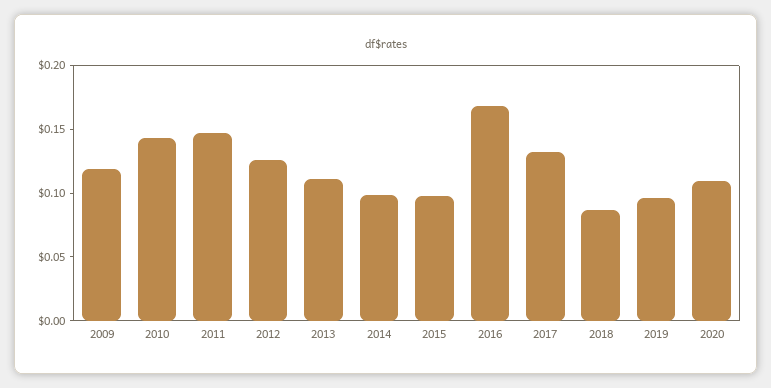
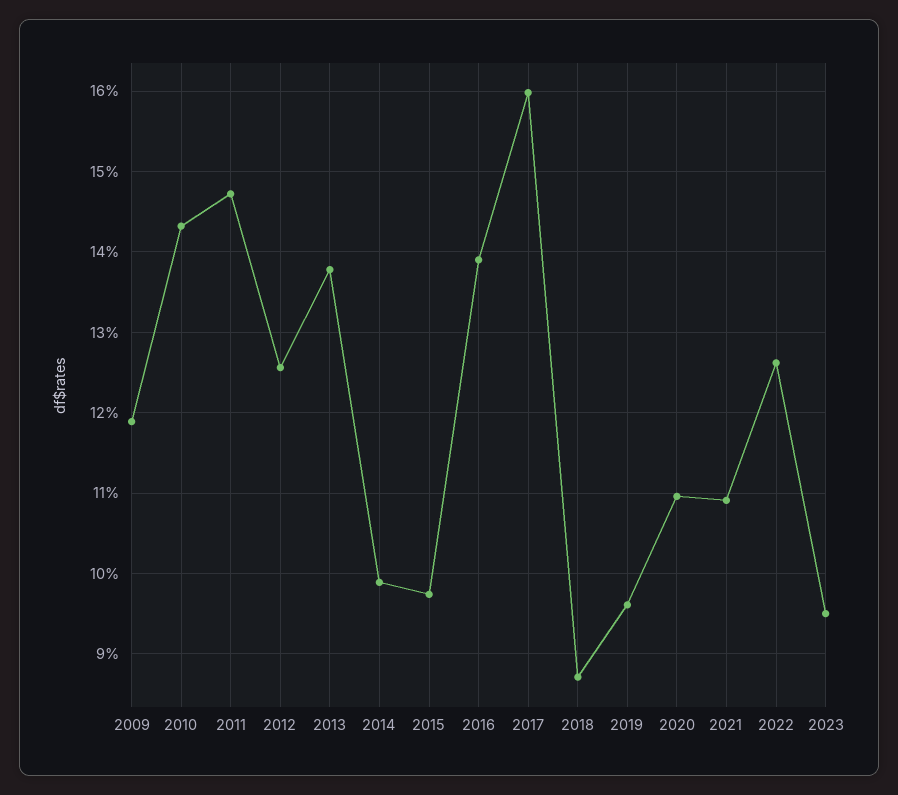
2013: 0.11 -> 0.138
2016: 0.17 -> 0.139
2017: 0.13 -> 0.16
2021: none -> 0.109
2022: none -> 0.126
2023: none -> 0.095

